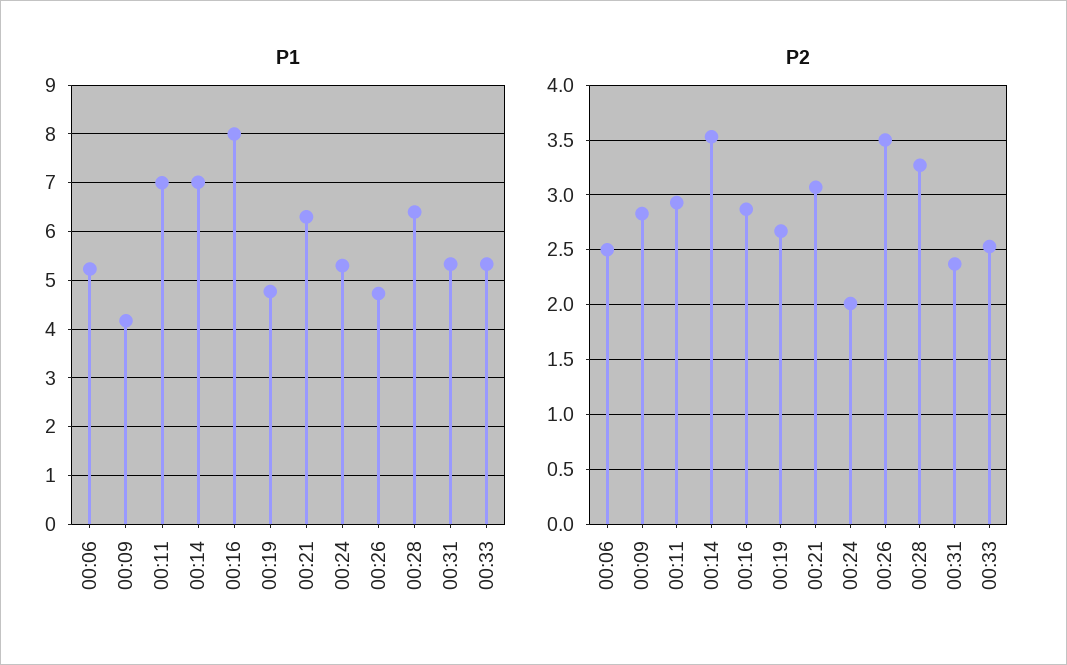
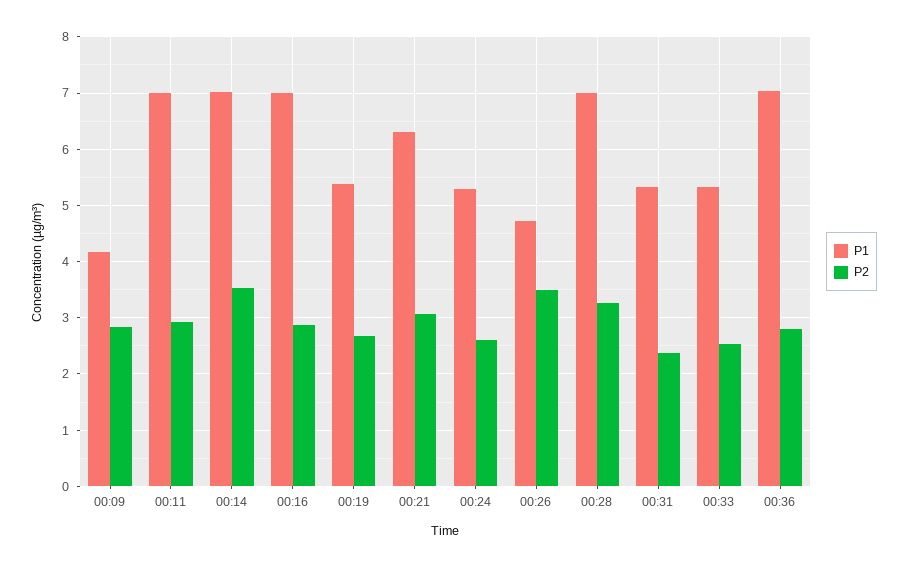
P1, 00:06: 5.2 -> none
P1, 00:16: 8 -> 7
P1, 00:19: 4.8 -> 5.4
P1, 00:28: 6.4 -> 7
P2, 00:06: 2.5 -> none
P2, 00:24: 2 -> 2.6
P1, 00:36: none -> 7
P2, 00:36: none -> 2.8

